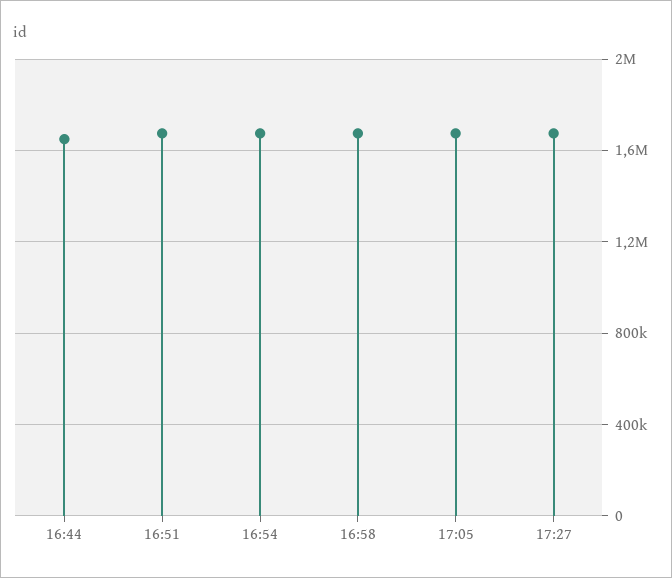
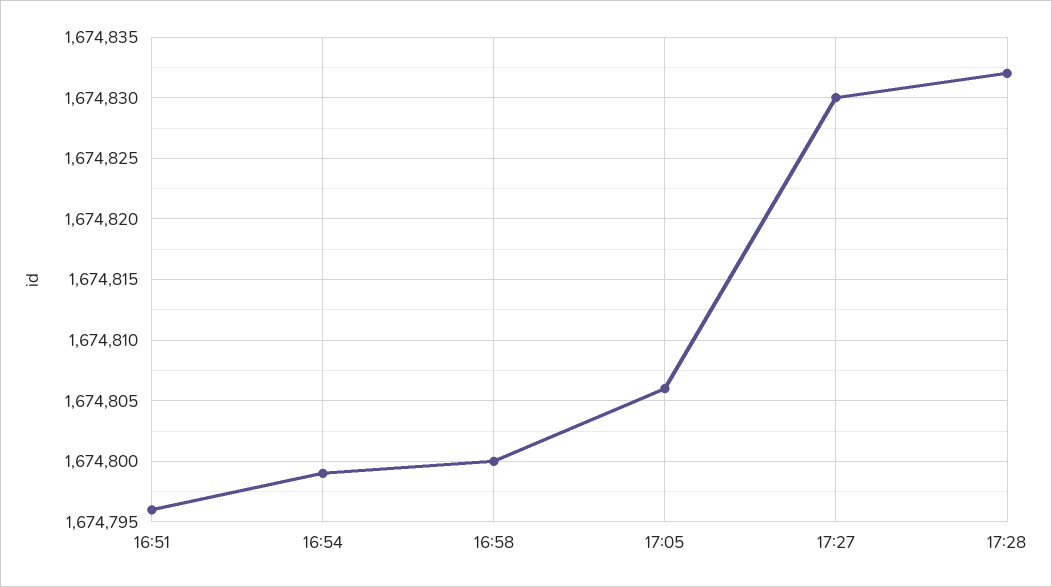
16:44: 1650000 -> none
17:28: none -> 1674832

